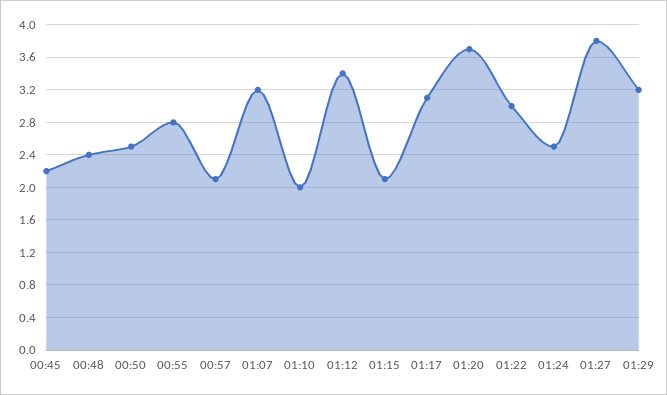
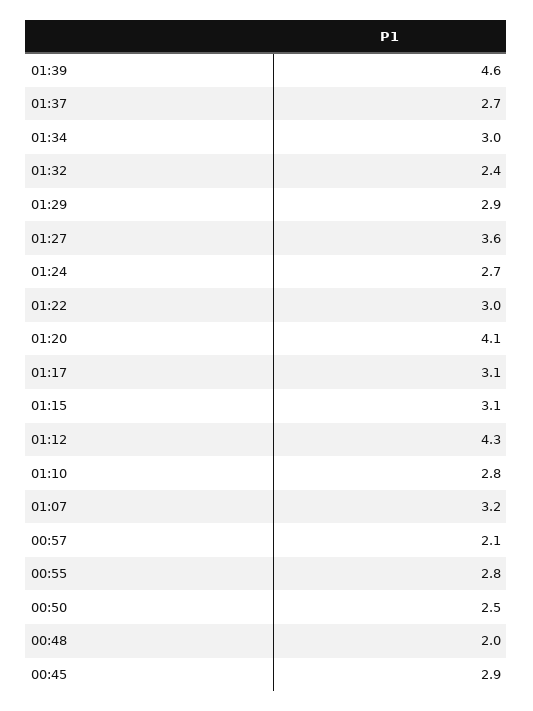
00:45: 2.2 -> 2.9
00:48: 2.4 -> 2
01:10: 2 -> 2.8
01:12: 3.4 -> 4.3
01:15: 2.1 -> 3.1
01:20: 3.7 -> 4.1
01:24: 2.5 -> 2.7
01:27: 3.8 -> 3.6
01:29: 3.2 -> 2.9
01:39: none -> 4.6
01:37: none -> 2.7
01:34: none -> 3
01:32: none -> 2.4

